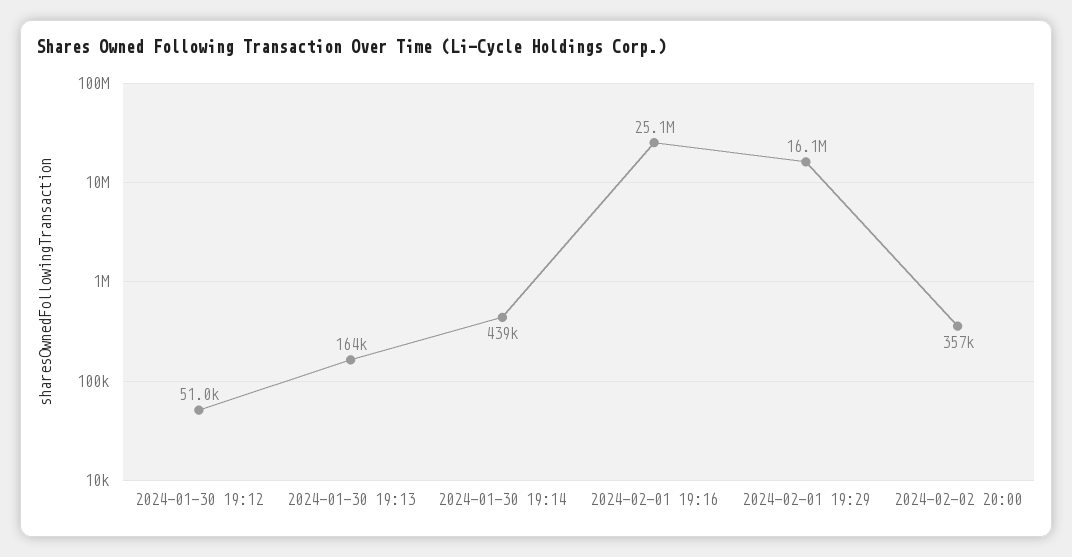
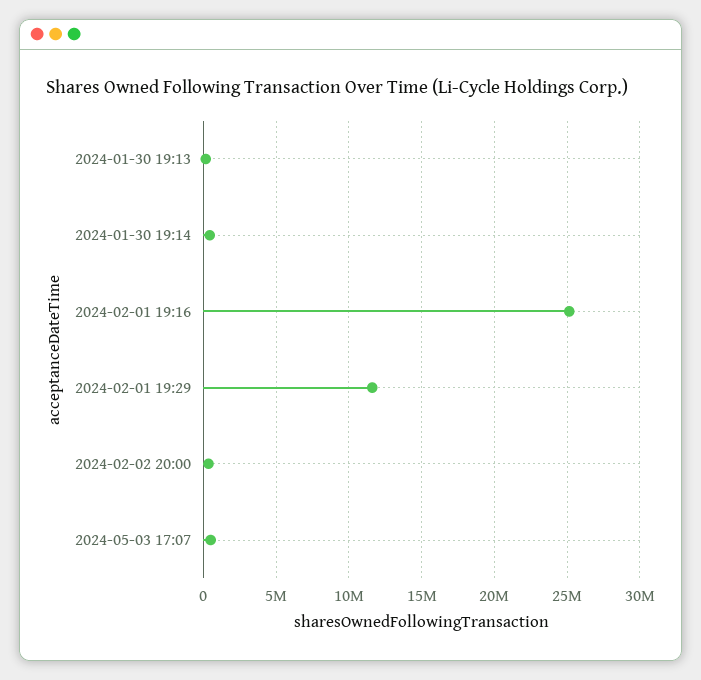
2024-01-30 19:12: 51000 -> none
2024-02-01 19:29: 16100000 -> 11500000
2024-05-03 17:07: none -> 500000

